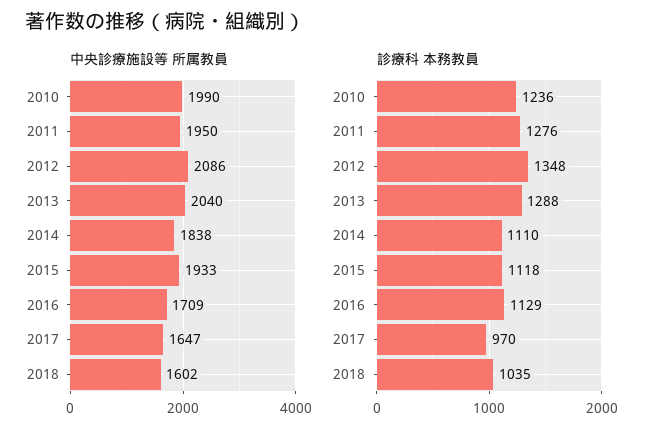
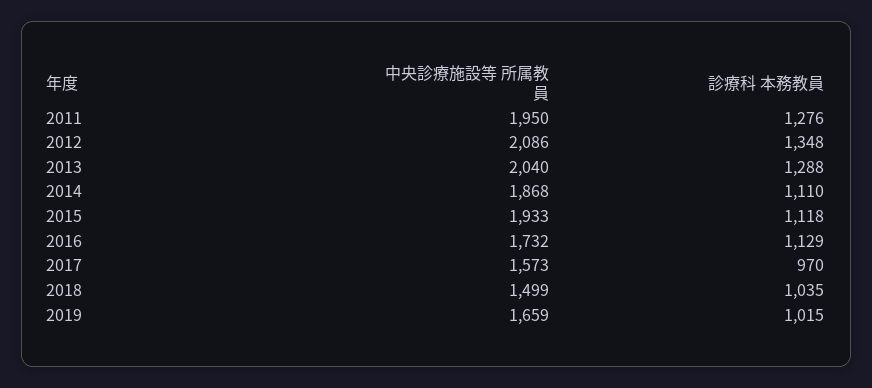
中央診療施設等 所属教員, 2010: 1990 -> none
中央診療施設等 所属教員, 2014: 1838 -> 1868
中央診療施設等 所属教員, 2016: 1709 -> 1732
中央診療施設等 所属教員, 2017: 1647 -> 1573
中央診療施設等 所属教員, 2018: 1602 -> 1499
診療科 本務教員, 2010: 1236 -> none
中央診療施設等 所属教員, 2019: none -> 1659
診療科 本務教員, 2019: none -> 1015

